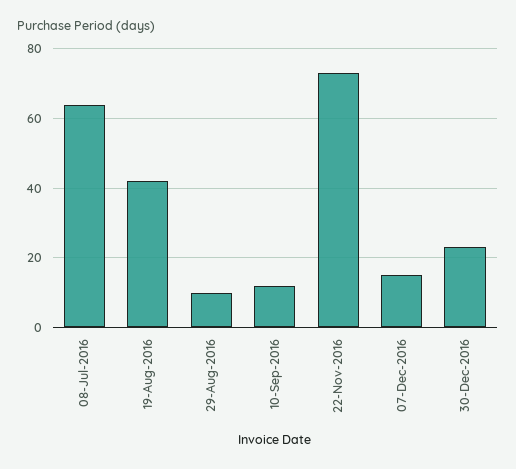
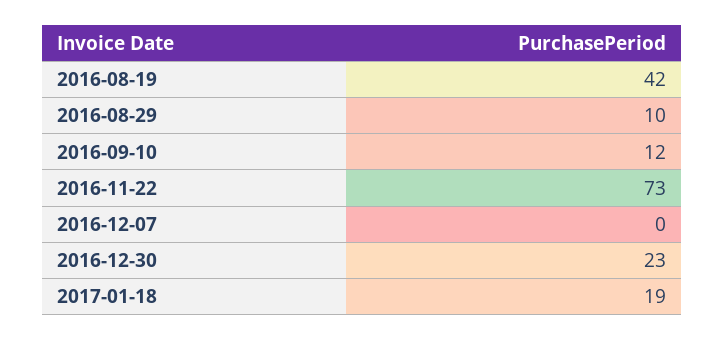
08-Jul-2016: 65 -> none
07-Dec-2016: 15 -> 0
2017-01-18: none -> 19

